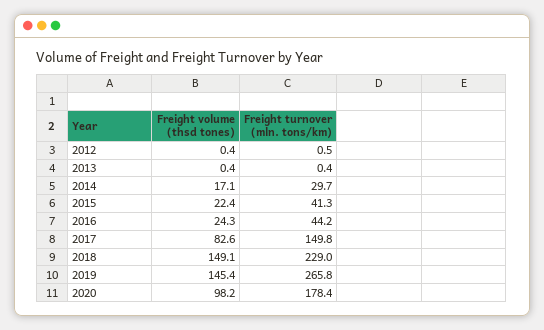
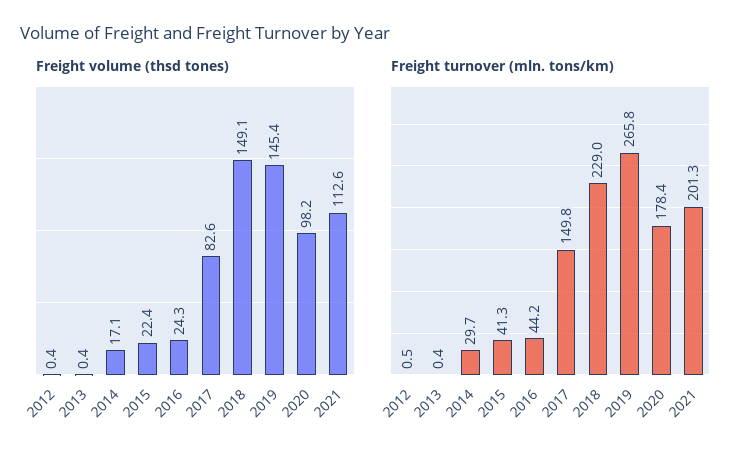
Freight volume (thsd tones), 2021: none -> 112.6
Freight turnover (mln. tons/km), 2021: none -> 201.3

